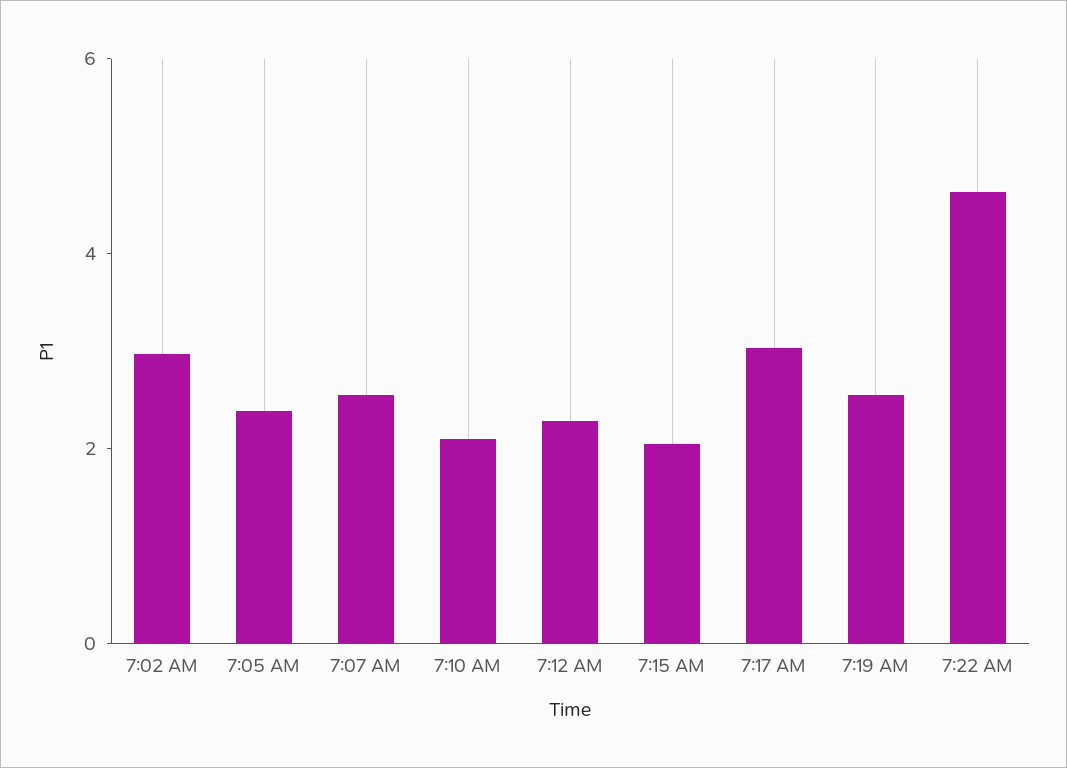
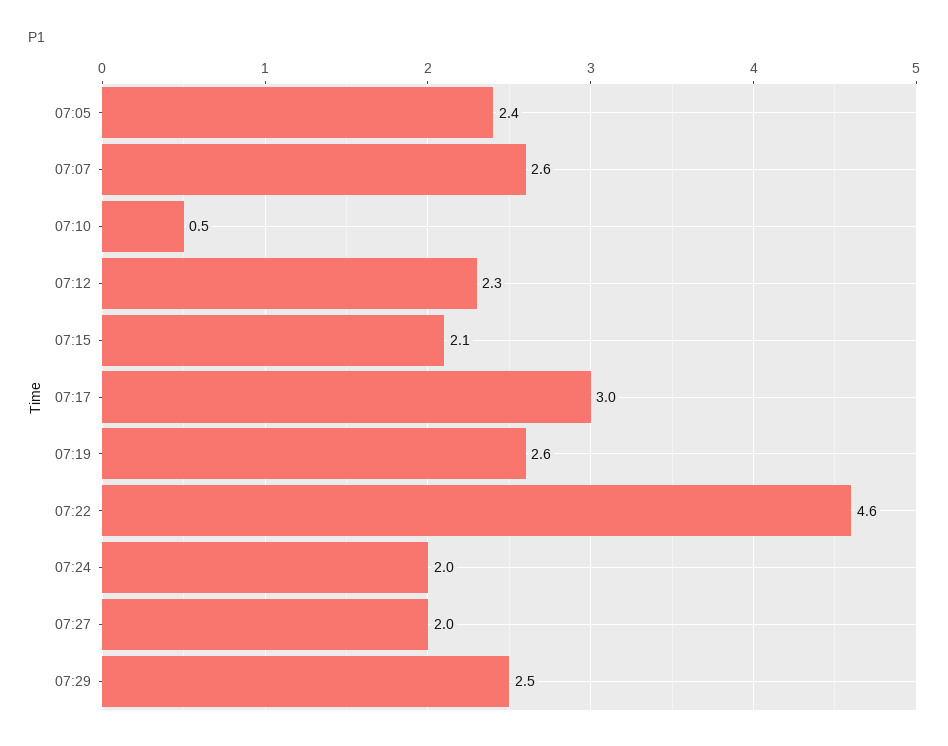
7:02 AM: 3 -> none
7:10 AM: 2 -> 0.5
07:24: none -> 2
07:27: none -> 2
07:29: none -> 2.5

